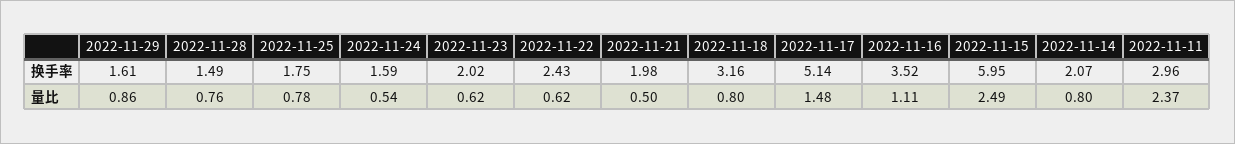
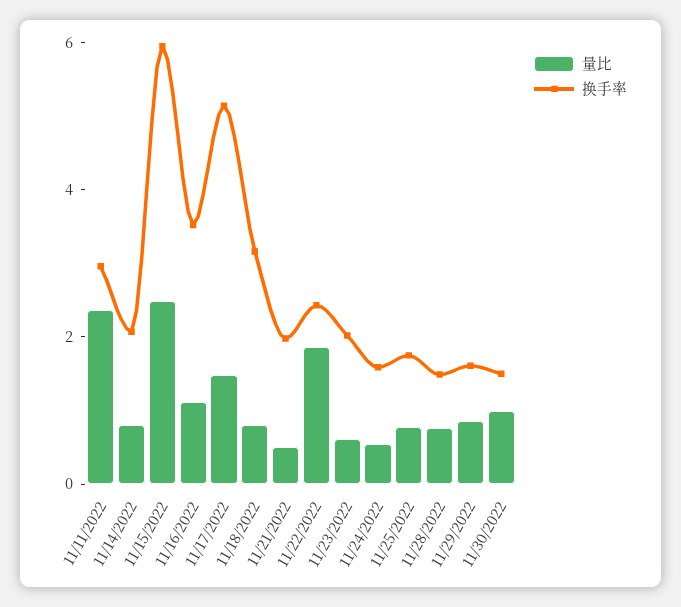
量比, 2022-11-22: 0.62 -> 2
量比, 11/30/2022: none -> 1
换手率, 11/30/2022: none -> 1.5

